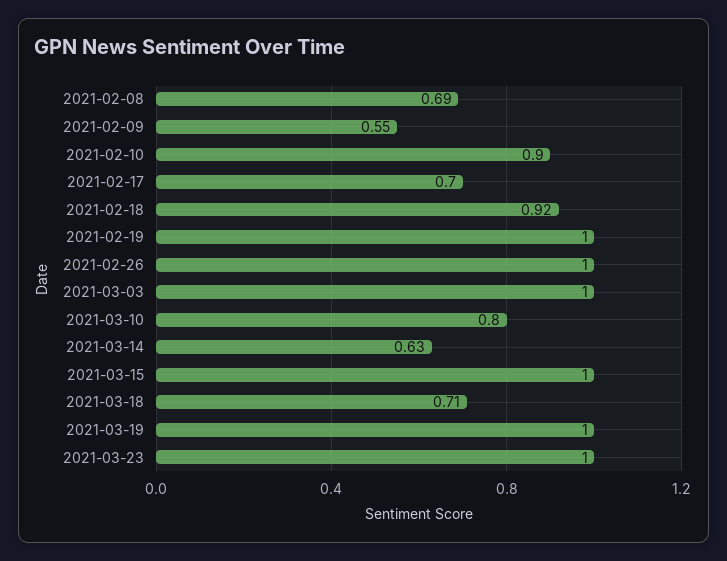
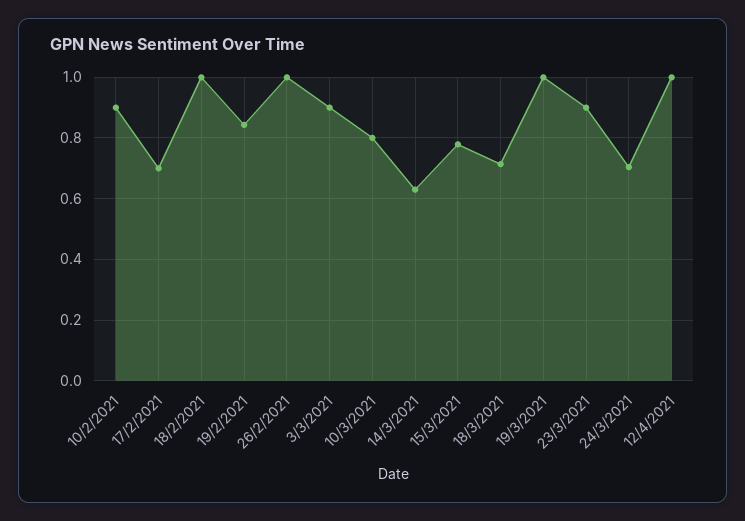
2021-02-08: 0.69 -> none
2021-02-09: 0.55 -> none
2021-02-18: 0.92 -> 1
2021-02-19: 1 -> 0.84
2021-03-03: 1 -> 0.9
2021-03-15: 1 -> 0.78
2021-03-23: 1 -> 0.9
24/3/2021: none -> 0.7
12/4/2021: none -> 1

